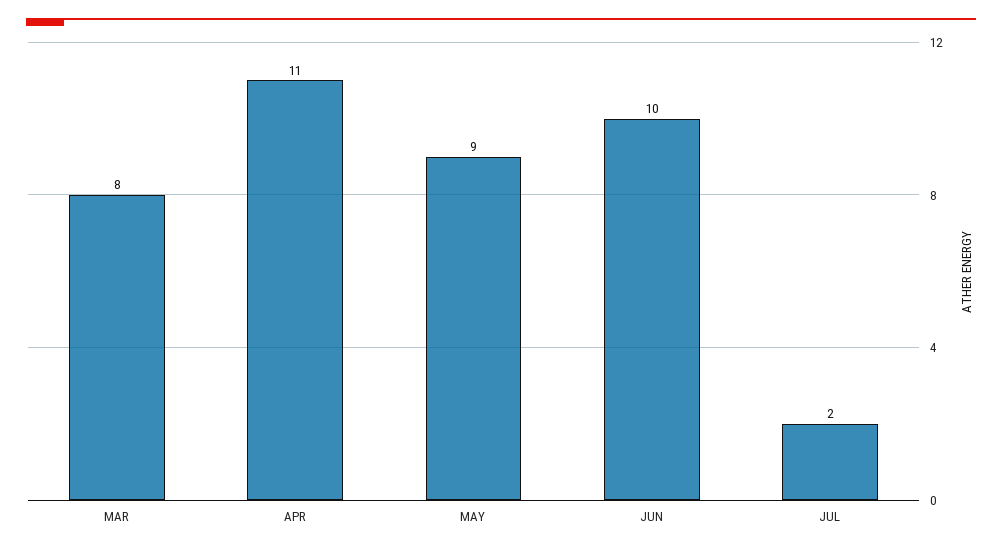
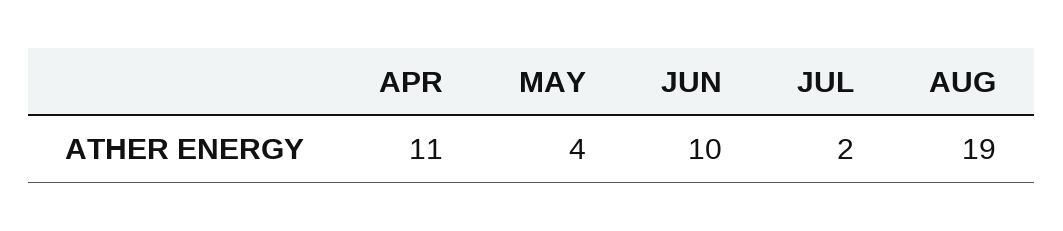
MAR: 8 -> none
MAY: 9 -> 4
AUG: none -> 19

